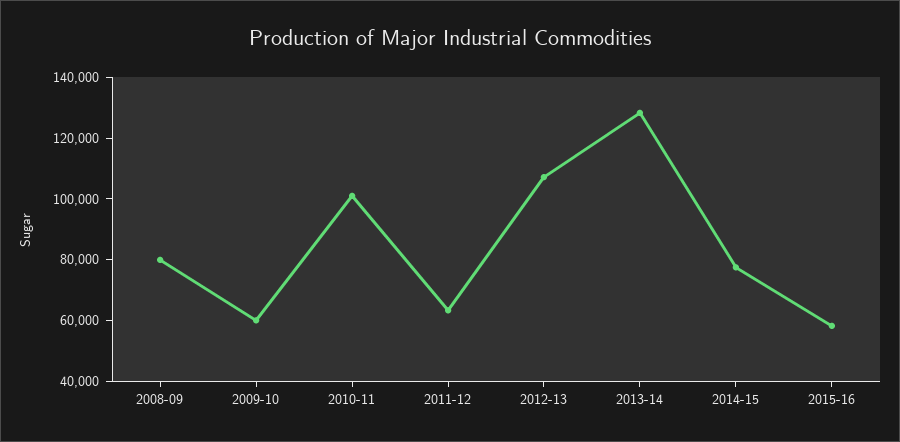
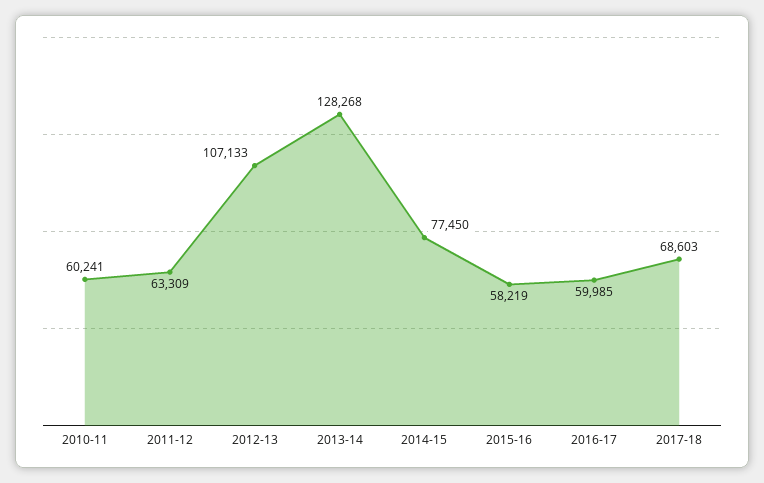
2008-09: 80000 -> none
2009-10: 60000 -> none
2010-11: 100000 -> 60241
2016-17: none -> 59985
2017-18: none -> 68603

